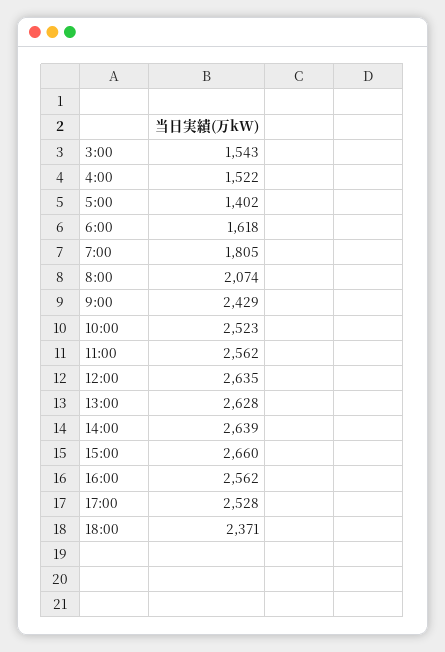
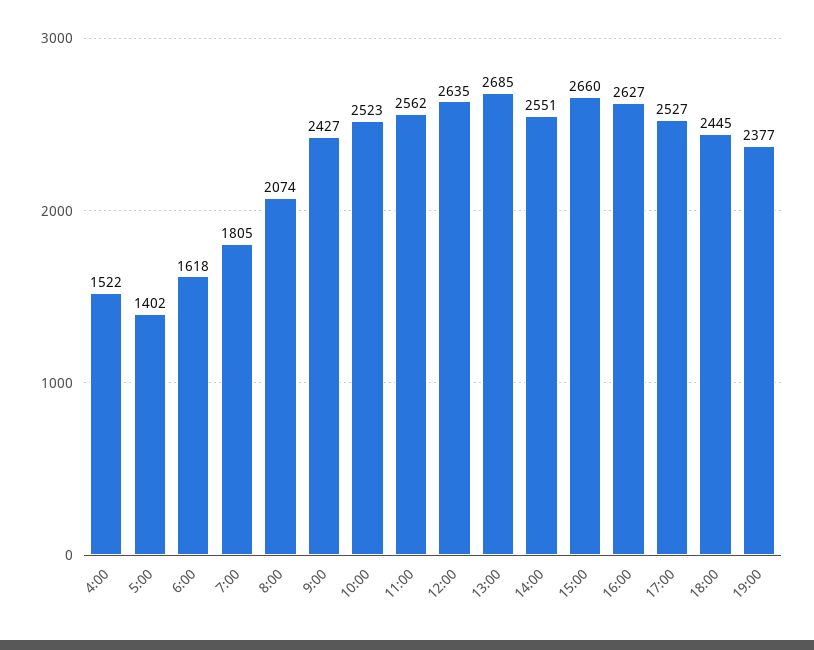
3:00: 1543 -> none
9:00: 2429 -> 2427
13:00: 2628 -> 2685
14:00: 2639 -> 2551
16:00: 2562 -> 2627
17:00: 2528 -> 2527
18:00: 2371 -> 2445
19:00: none -> 2377

